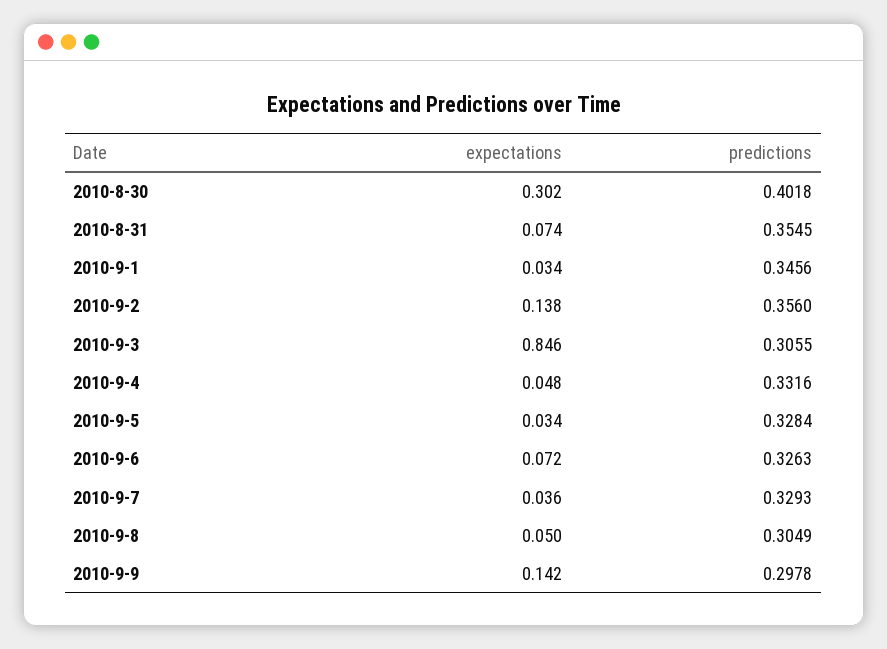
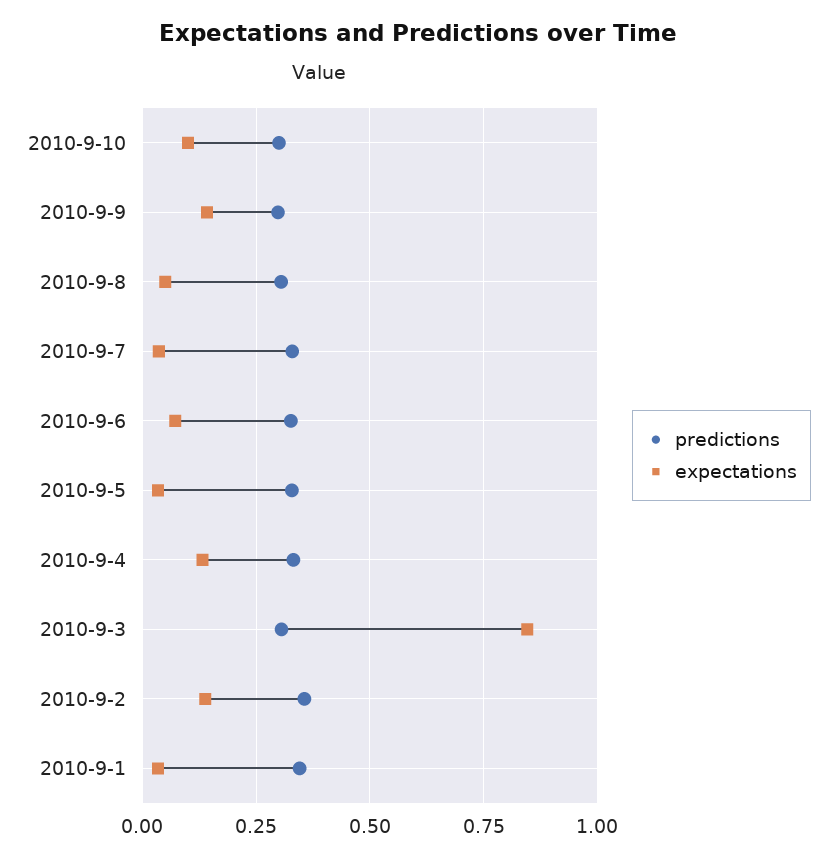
expectations, 2010-8-30: 0.302 -> none
predictions, 2010-8-30: 0.4018 -> none
expectations, 2010-8-31: 0.074 -> none
predictions, 2010-8-31: 0.3545 -> none
expectations, 2010-9-4: 0.048 -> 0.125
predictions, 2010-9-10: none -> 0.3
expectations, 2010-9-10: none -> 0.1

